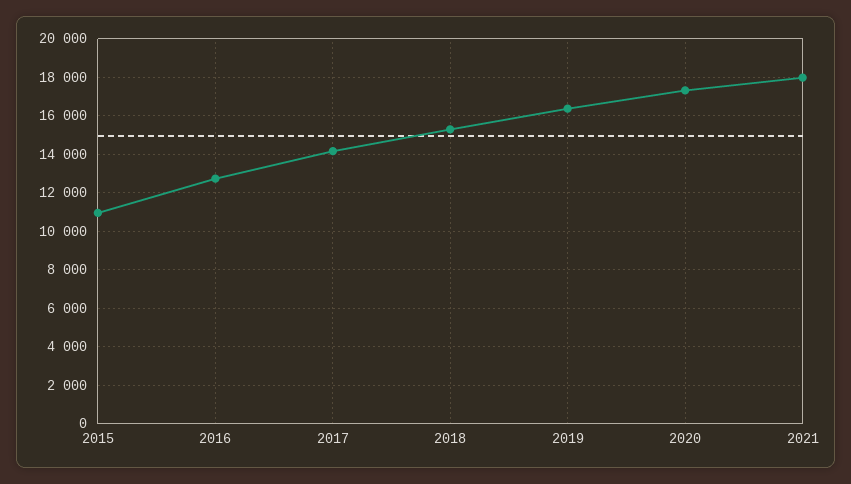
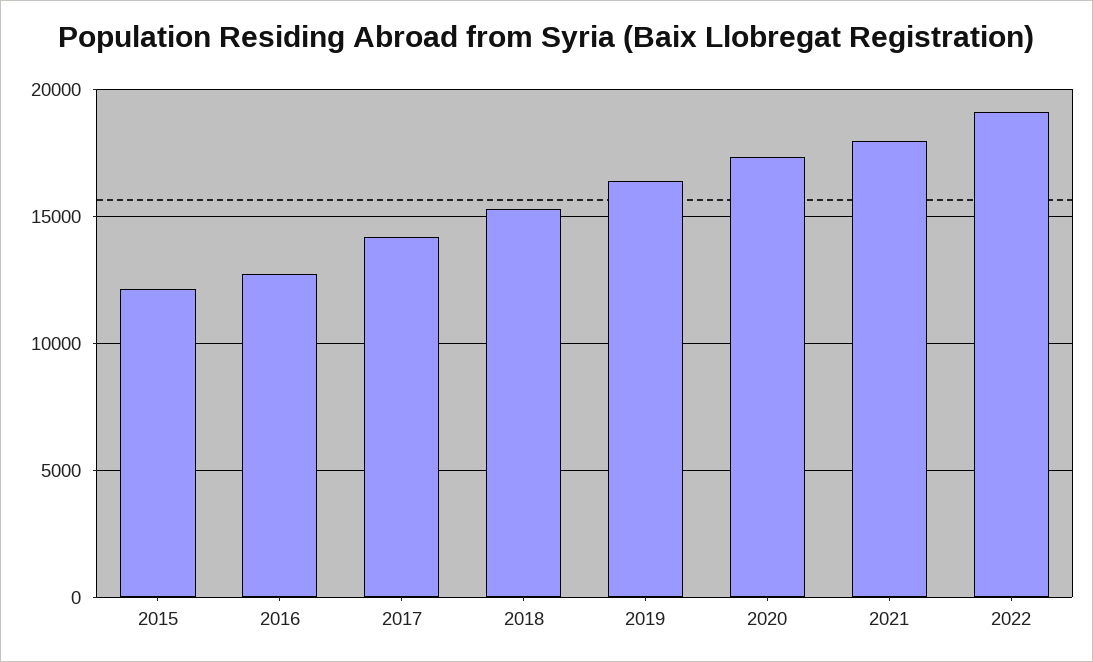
2015: 11000 -> 12000
2022: none -> 19000

